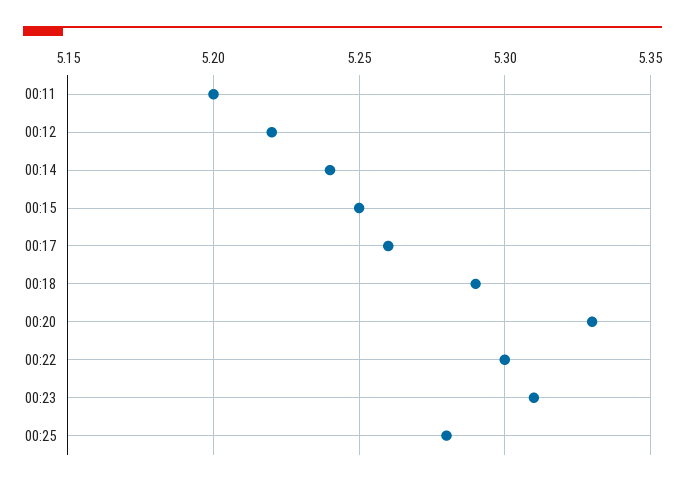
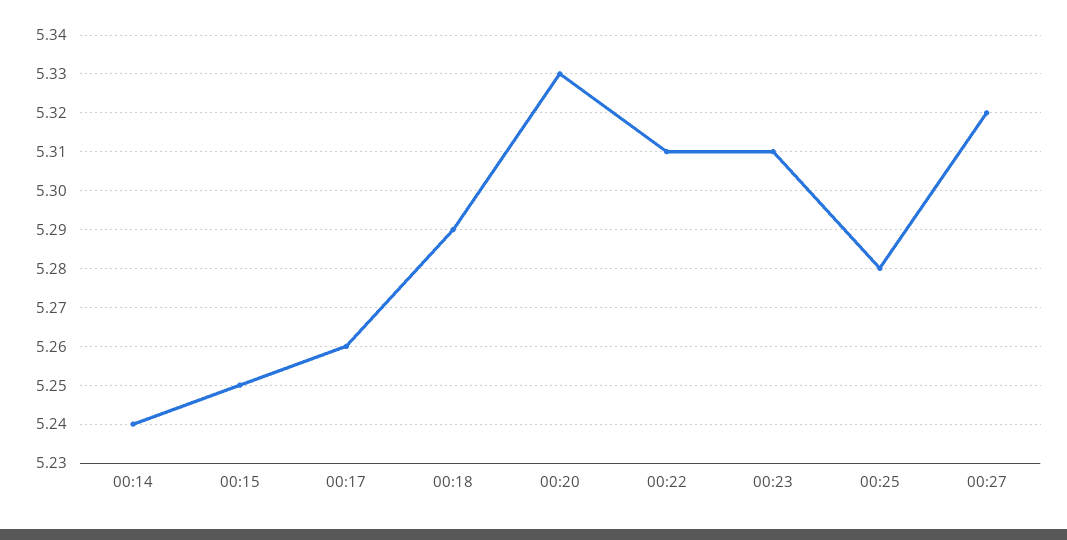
00:11: 5.2 -> none
00:12: 5.22 -> none
00:22: 5.3 -> 5.31
00:27: none -> 5.32

